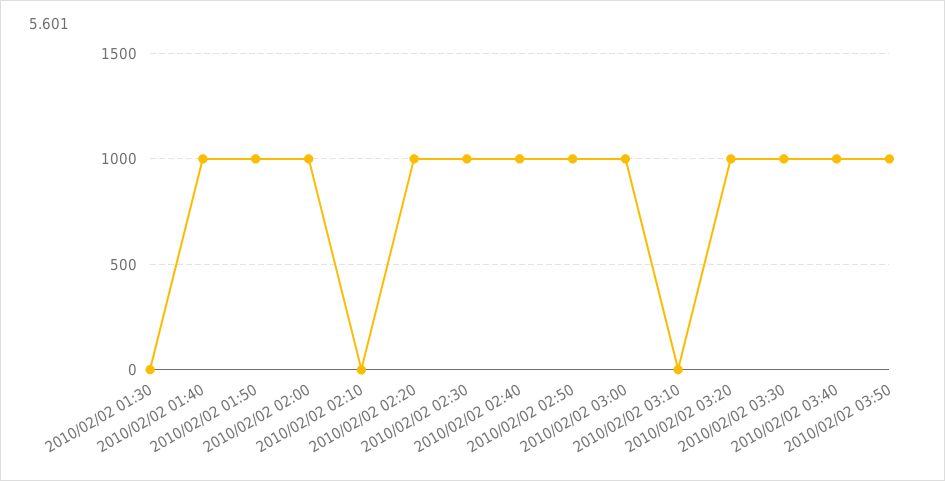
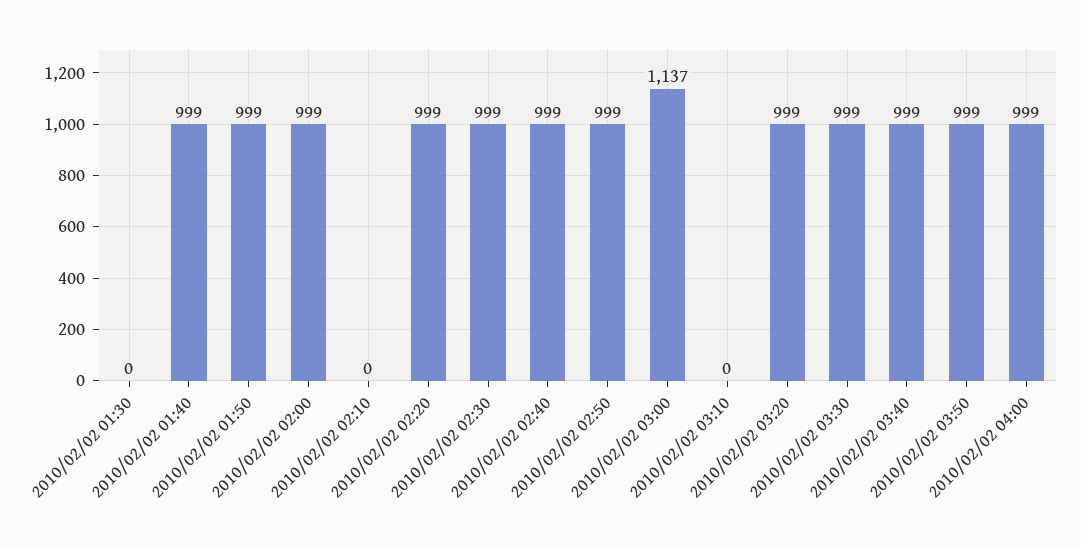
2010/02/02 03:00: 1000 -> 1137
2010/02/02 04:00: none -> 999

